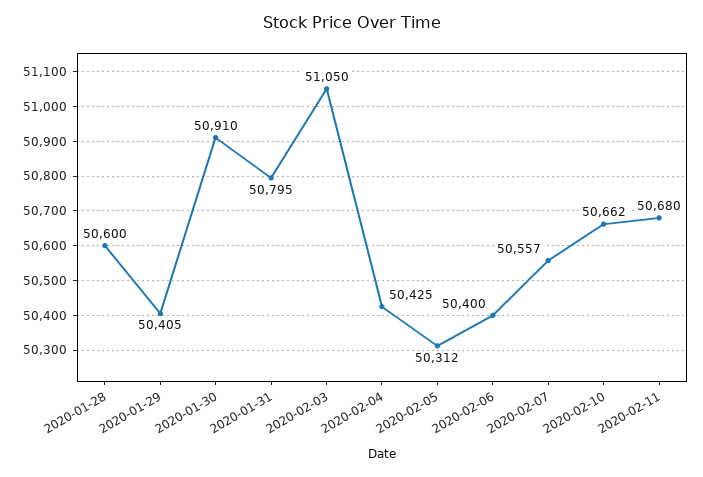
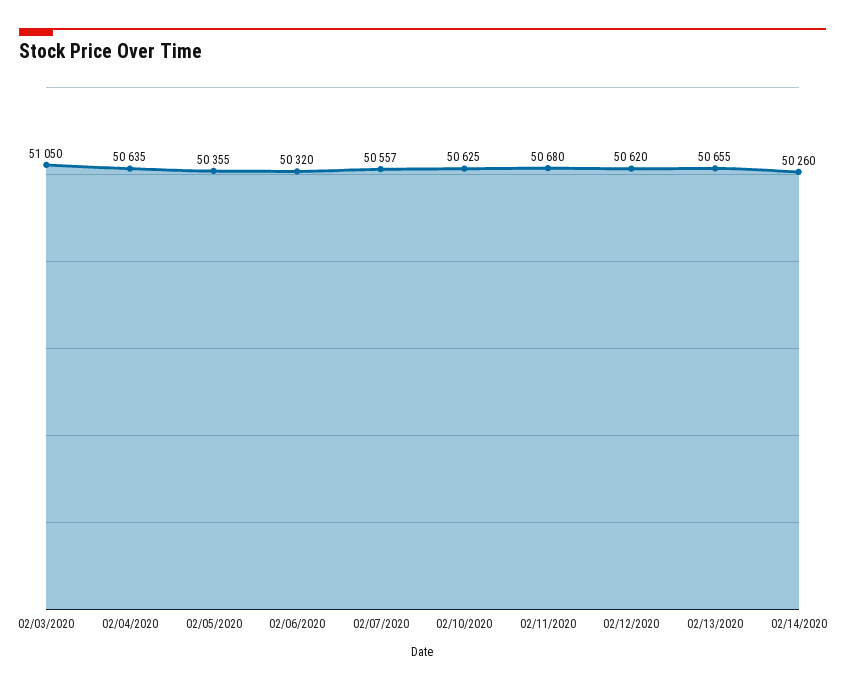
2020-01-28: 50600 -> none
2020-01-29: 50405 -> none
2020-01-30: 50910 -> none
2020-01-31: 50795 -> none
2020-02-04: 50425 -> 50635
2020-02-05: 50312 -> 50355
2020-02-06: 50400 -> 50320
2020-02-10: 50662 -> 50625
02/12/2020: none -> 50620
02/13/2020: none -> 50655
02/14/2020: none -> 50260

